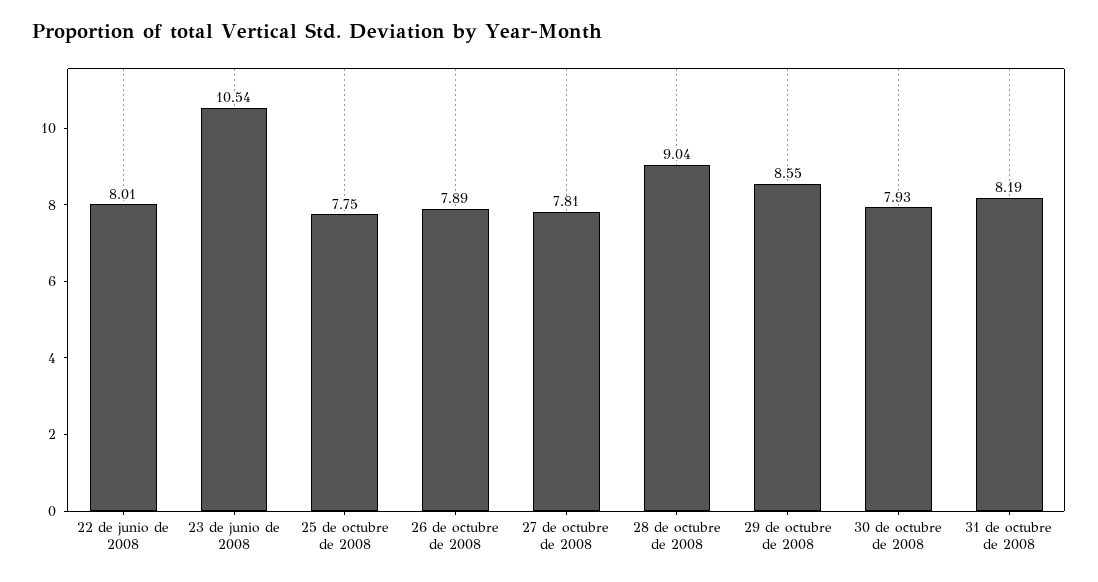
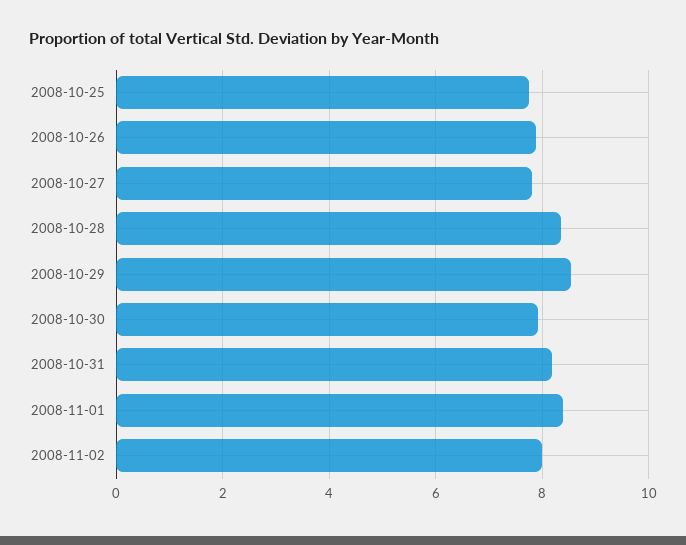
22 de junio de 2008: 8.01 -> none
23 de junio de 2008: 10.54 -> none
28 de octubre de 2008: 9.04 -> 8.4
2008-11-01: none -> 8.4
2008-11-02: none -> 8

